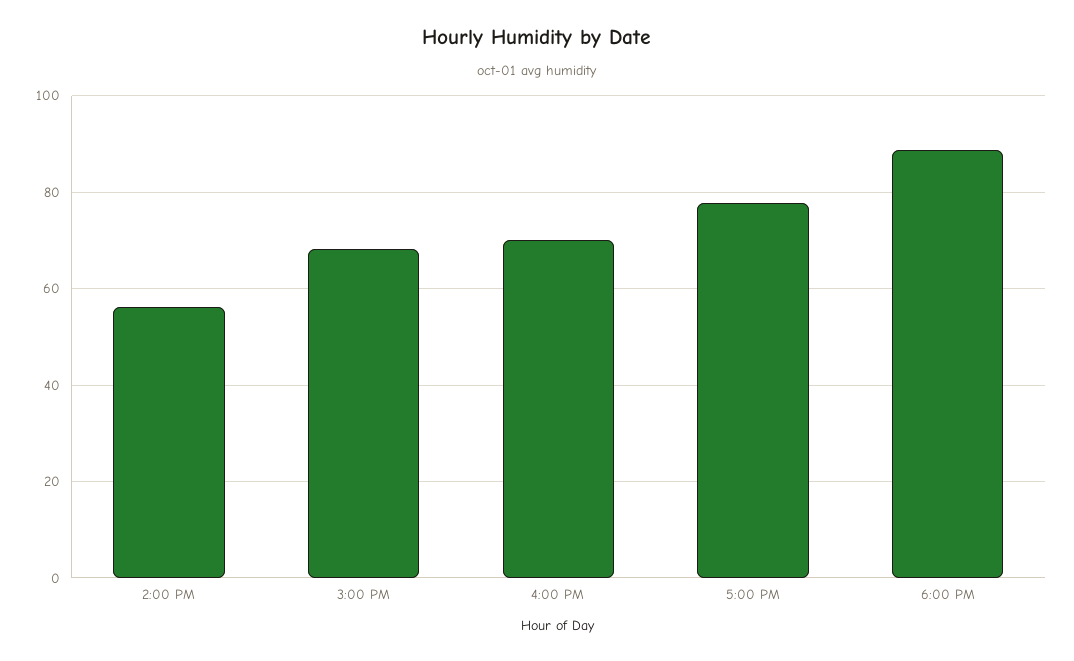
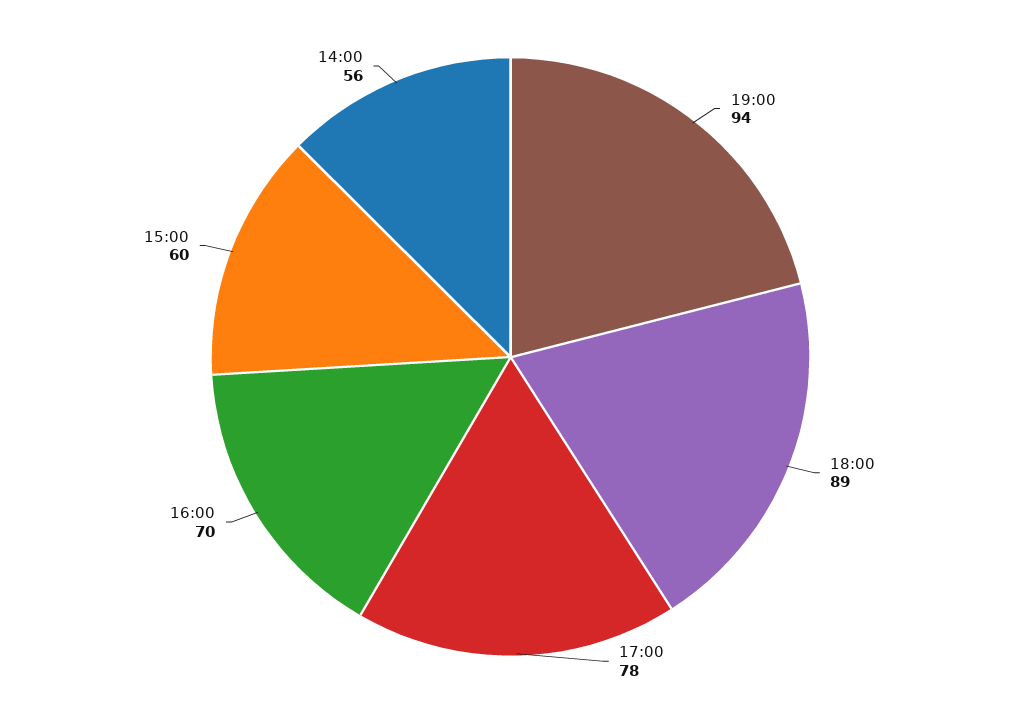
3:00 PM: 68 -> 60
19:00: none -> 94

